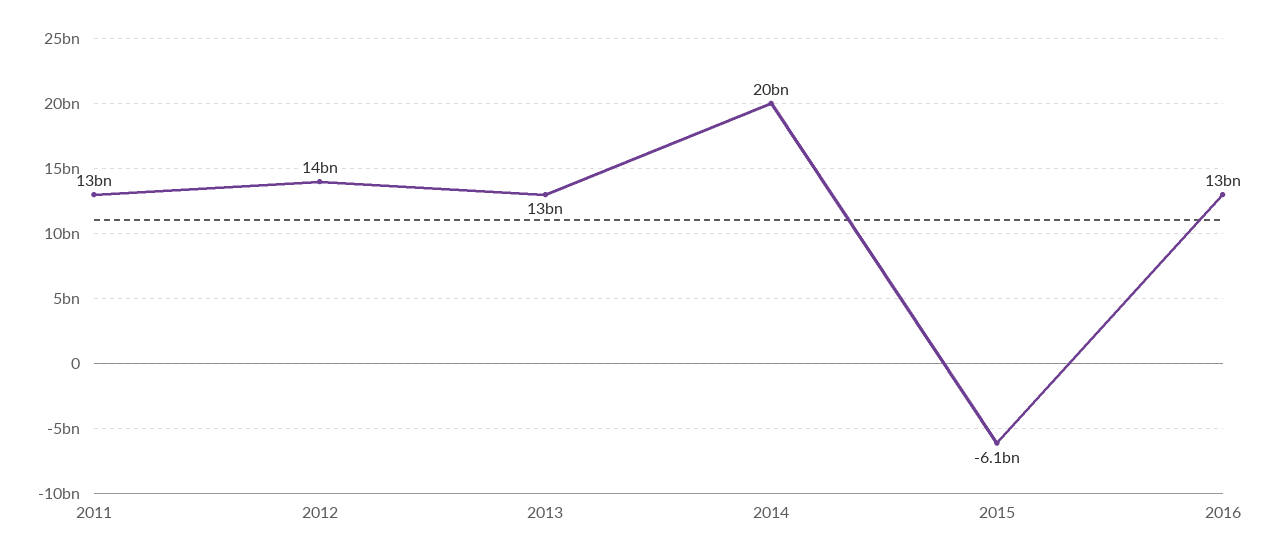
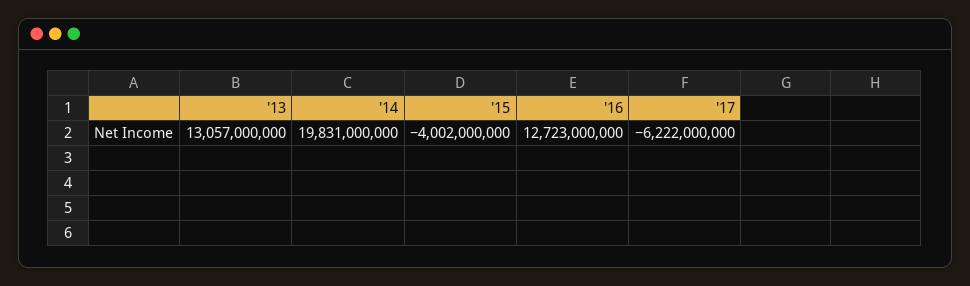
2011: 13000000000 -> none
2012: 14000000000 -> none
2015: -6100000000 -> -4002000000
'17: none -> -6222000000

